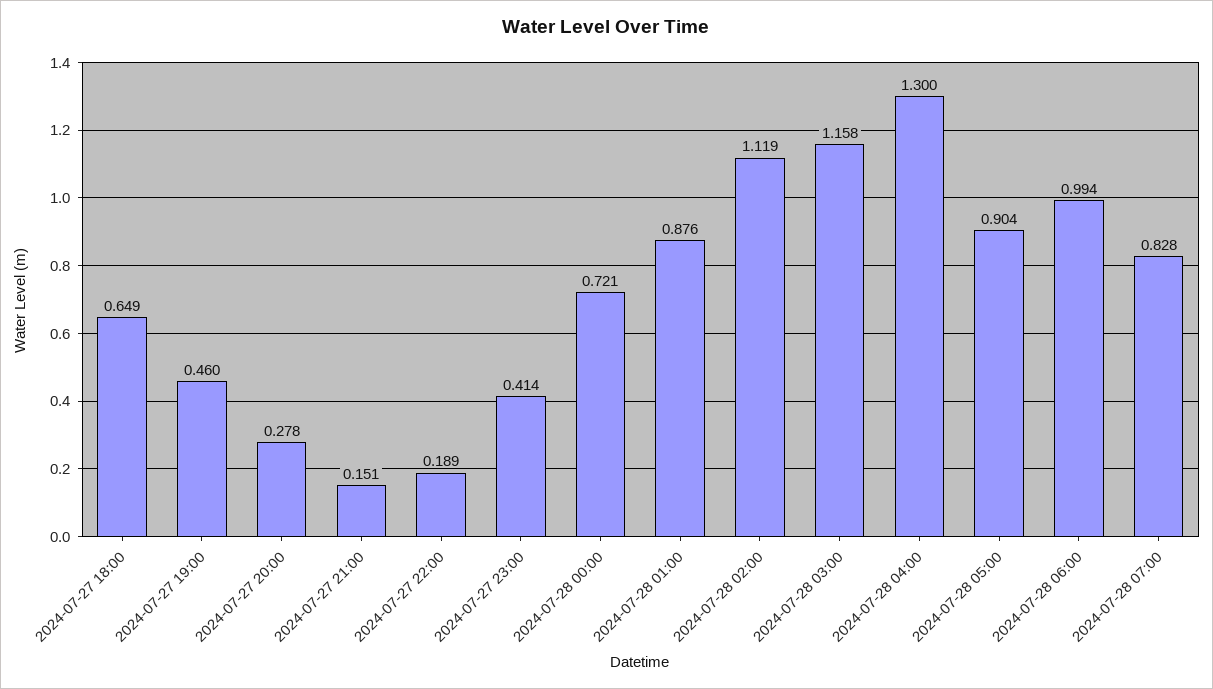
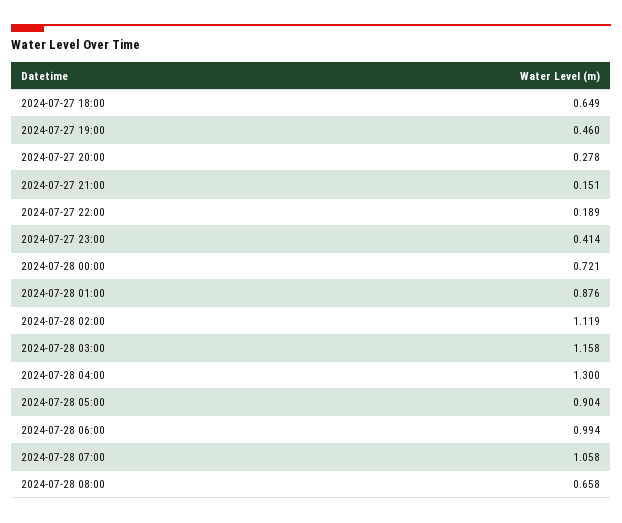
2024-07-28 07:00: 0.828 -> 1.058
2024-07-28 08:00: none -> 0.658

